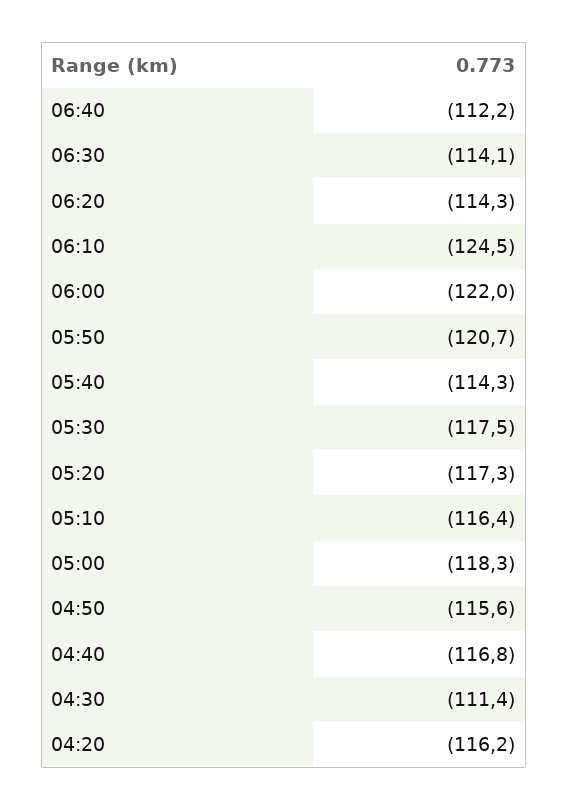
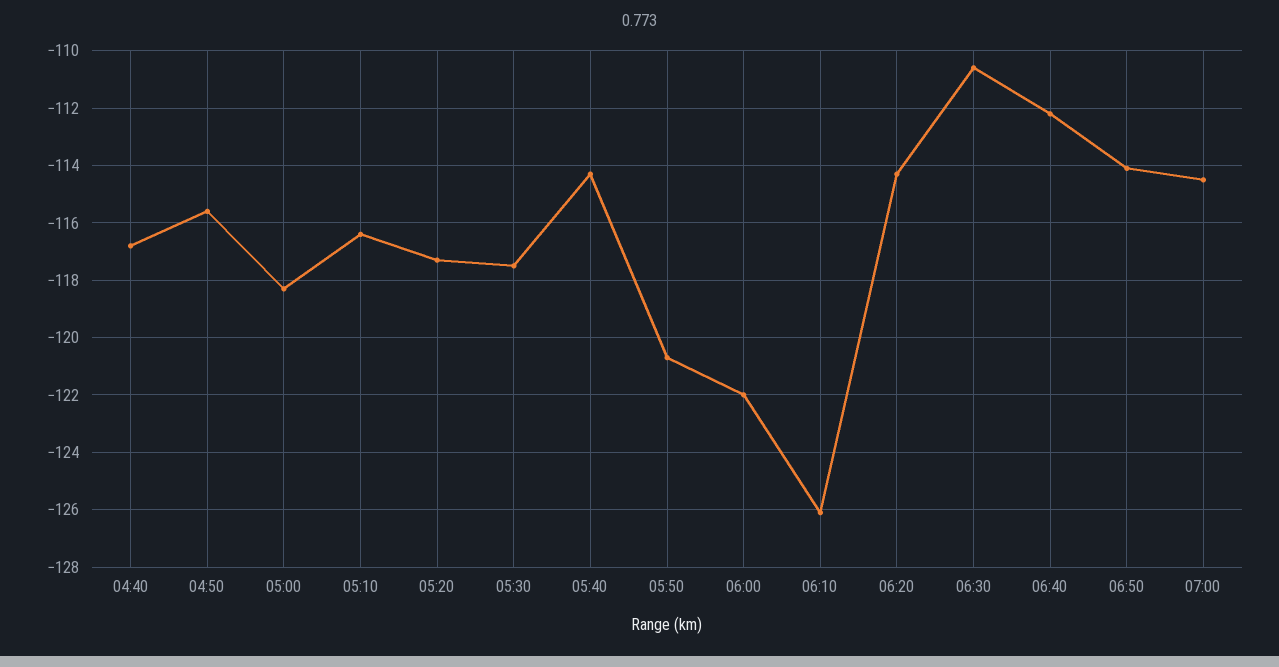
06:30: -114.1 -> -110.5
06:10: -124.5 -> -126
04:30: -111.4 -> none
04:20: -116.2 -> none
06:50: none -> -114
07:00: none -> -114.5

